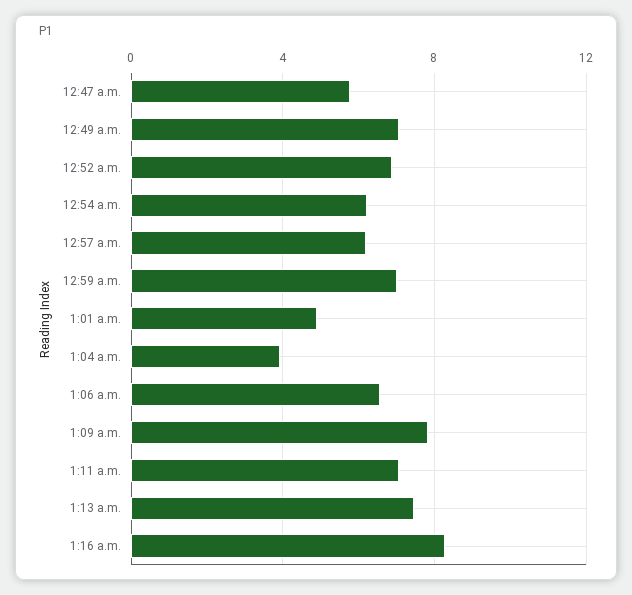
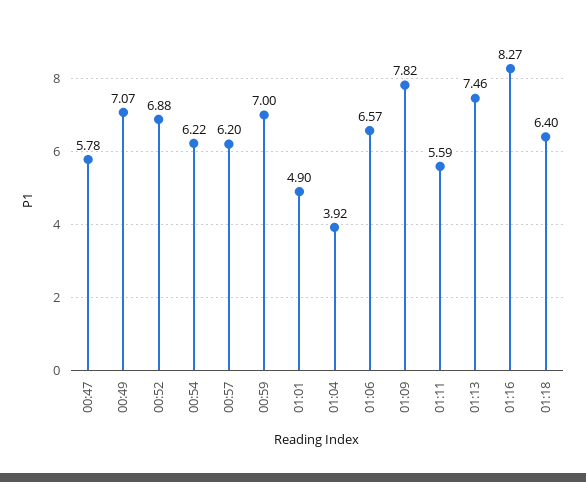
1:11 a.m.: 7 -> 5.59
01:18: none -> 6.4

